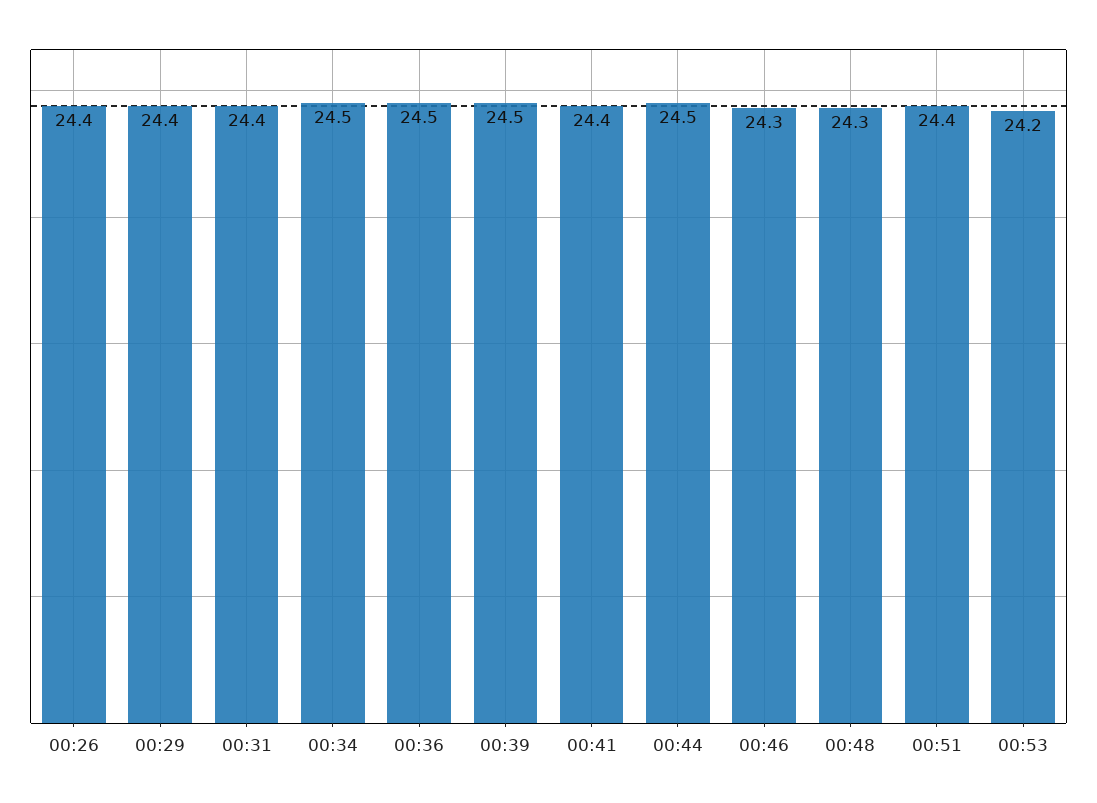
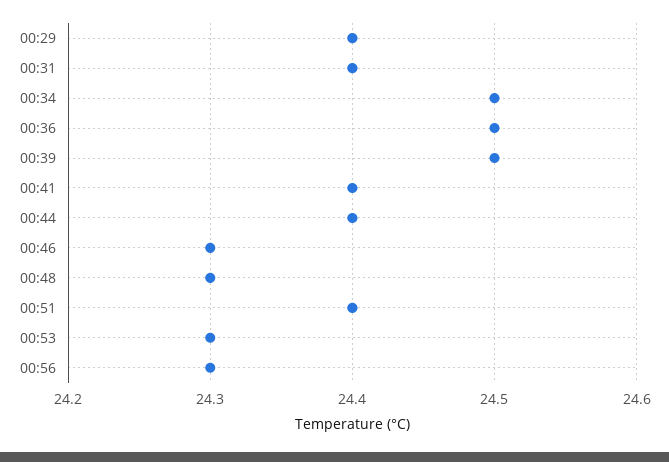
00:26: 24.4 -> none
00:44: 24.5 -> 24.4
00:53: 24.2 -> 24.3
00:56: none -> 24.3

